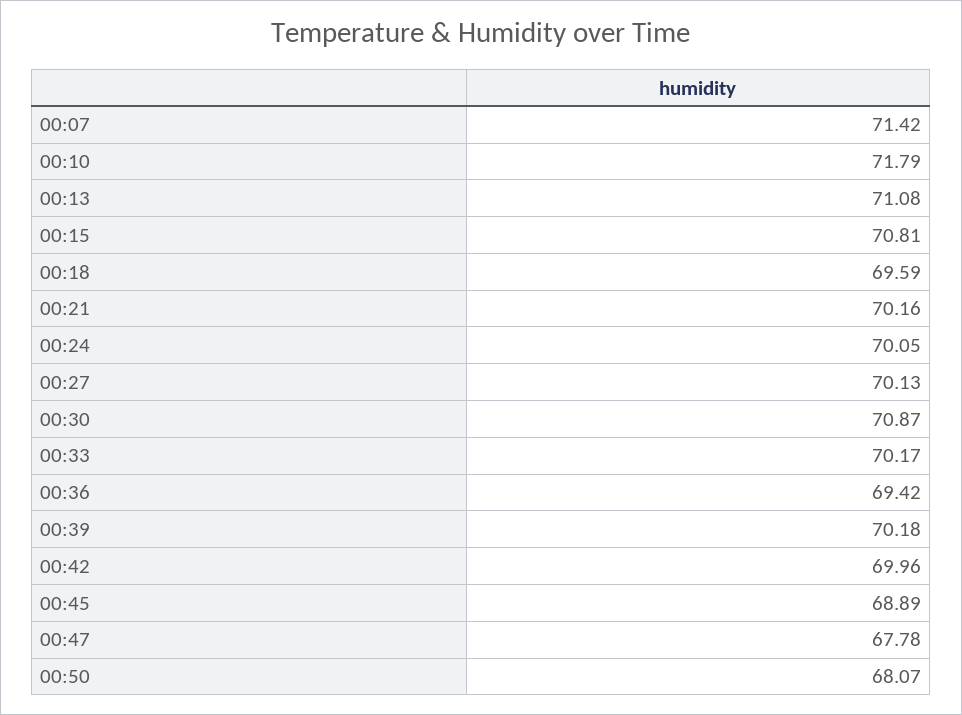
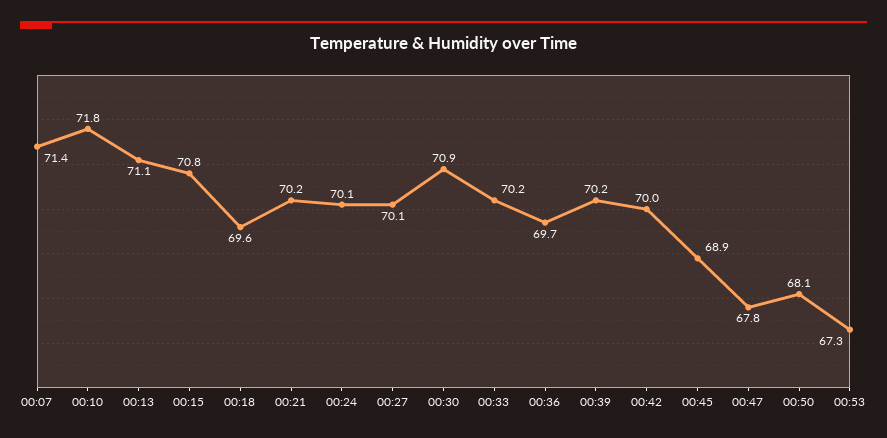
00:36: 69.42 -> 69.7
00:53: none -> 67.3

